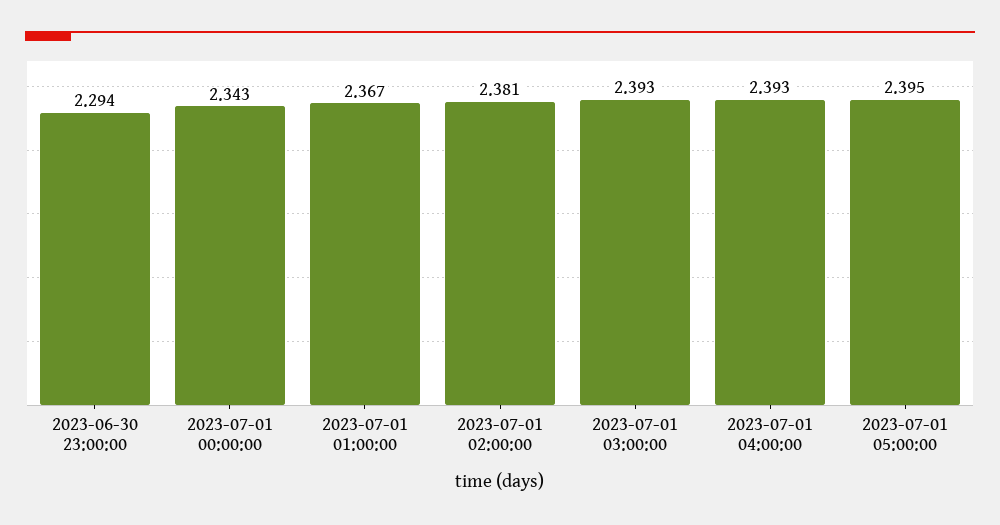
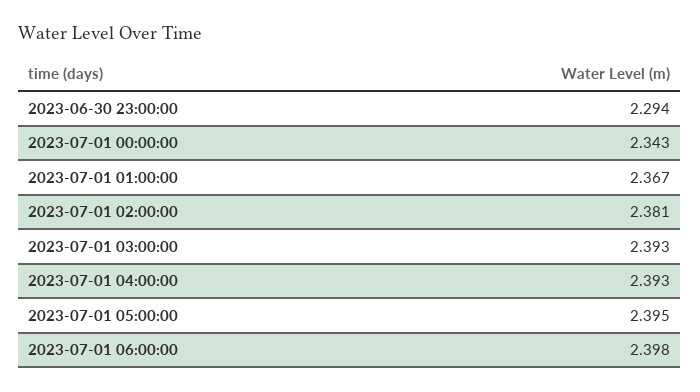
2023-07-01 06:00:00: none -> 2.398

